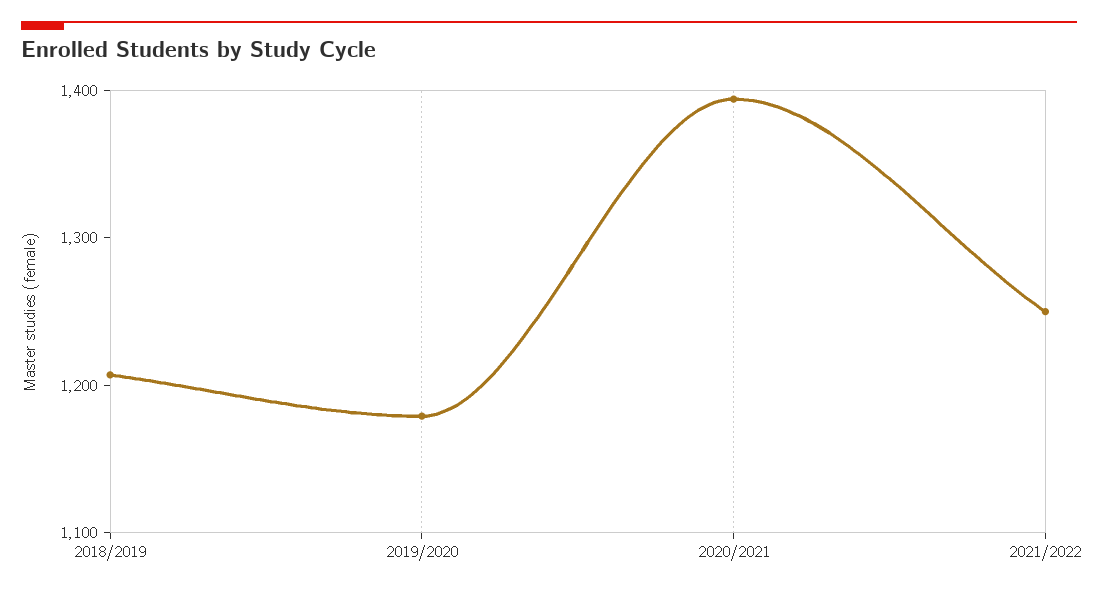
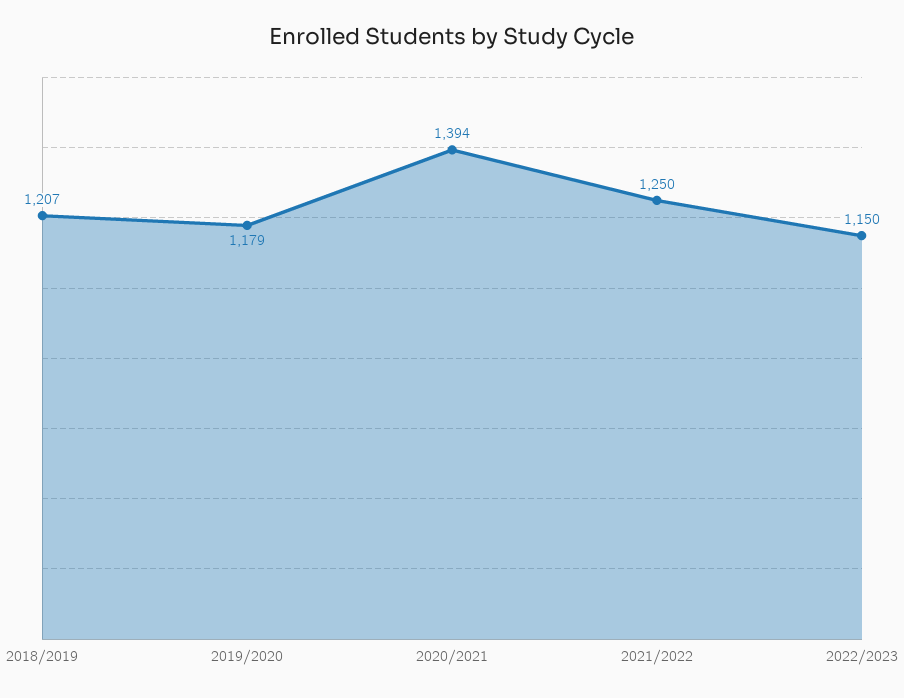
2022/2023: none -> 1150

